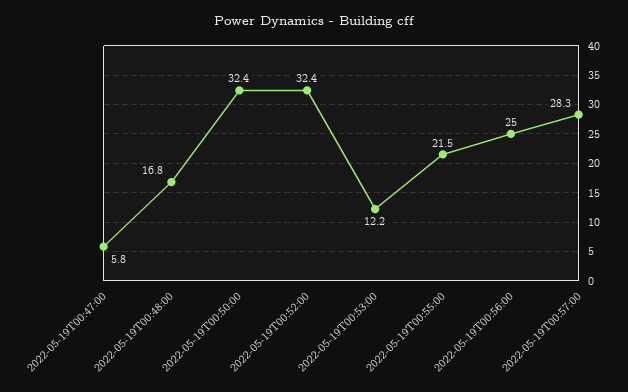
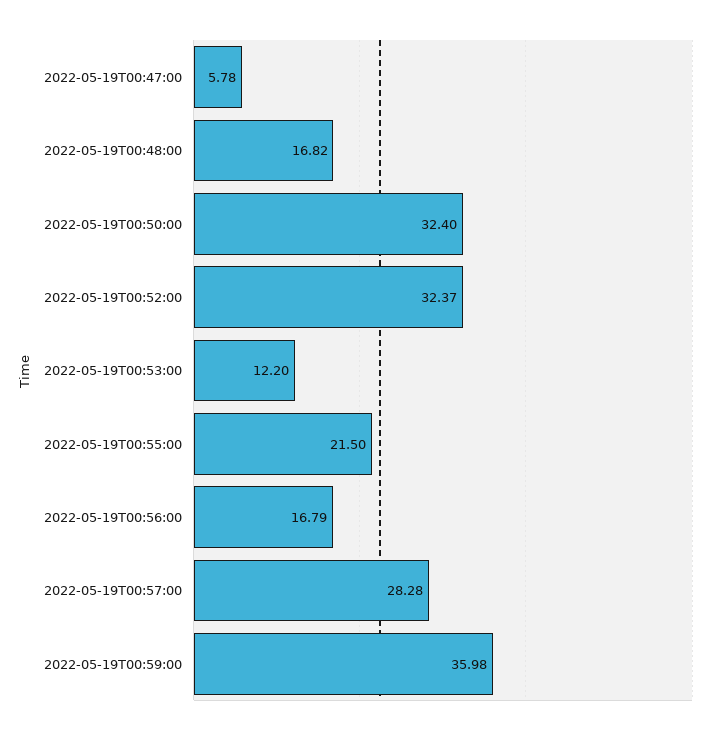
2022-05-19T00:56:00: 25 -> 16.79
2022-05-19T00:59:00: none -> 35.98

